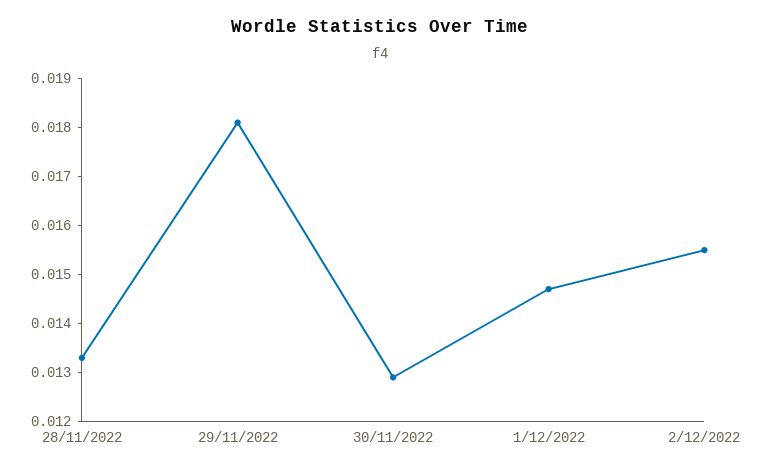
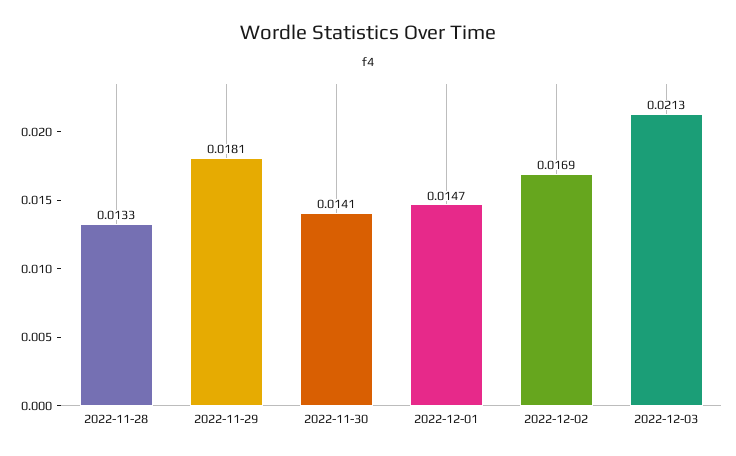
30/11/2022: 0.013 -> 0.0141
2/12/2022: 0.0155 -> 0.0169
2022-12-03: none -> 0.0213

